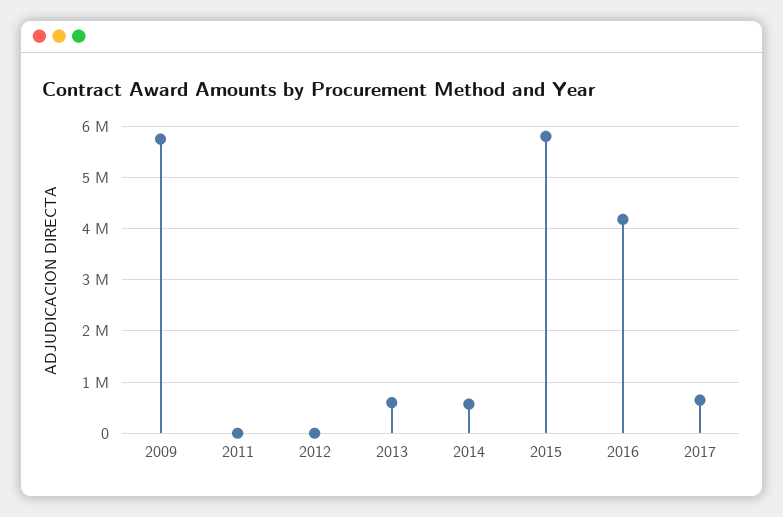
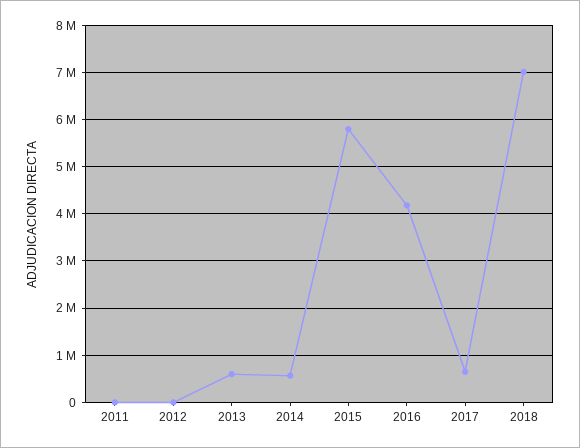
2009: 5800000 -> none
2018: none -> 7000000

